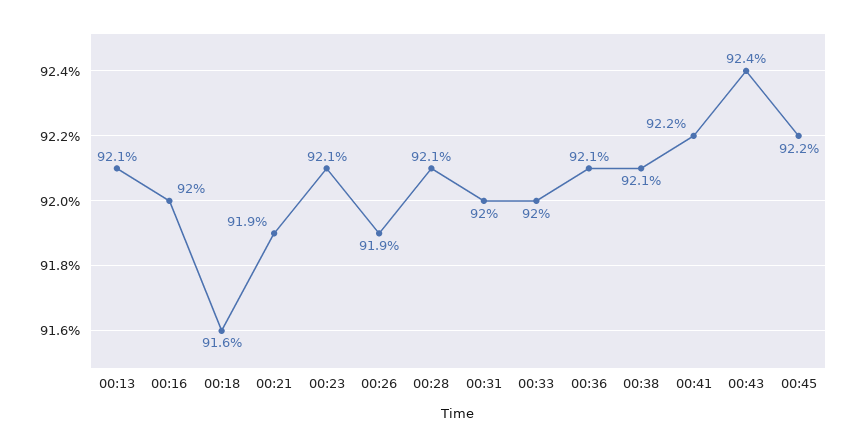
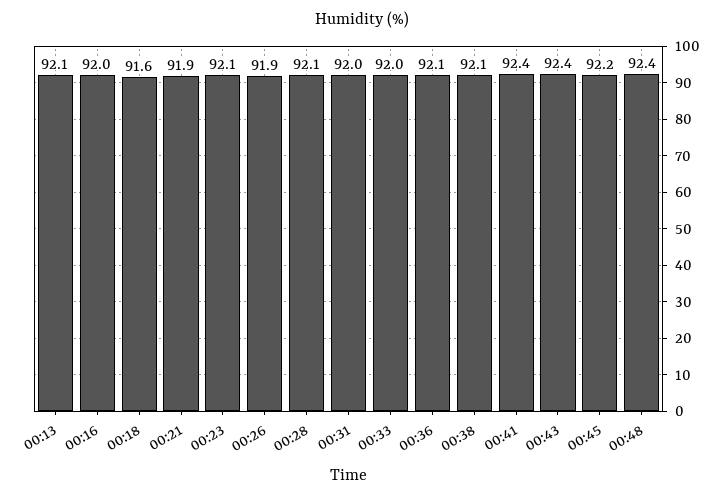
00:41: 92.2 -> 92.4
00:48: none -> 92.4

